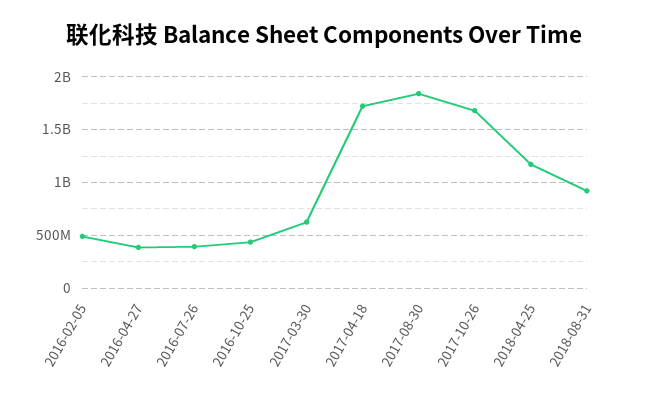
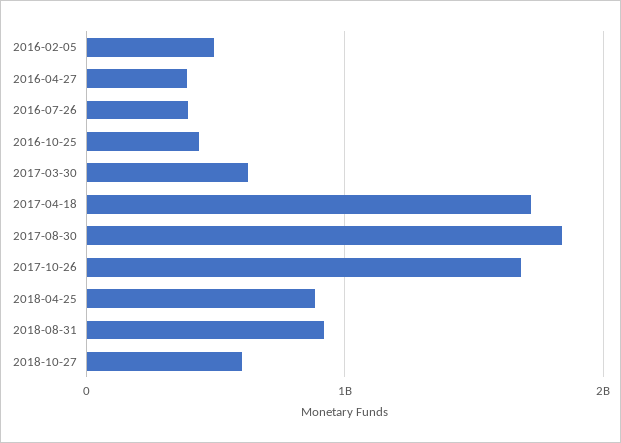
2018-04-25: 1200000000 -> 900000000
2018-10-27: none -> 600000000

